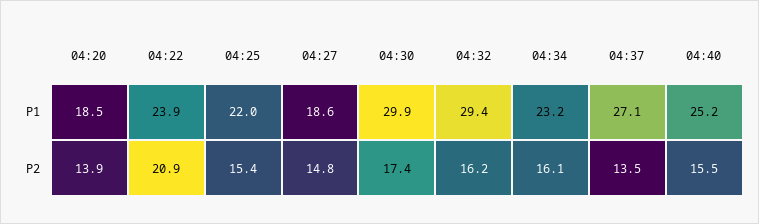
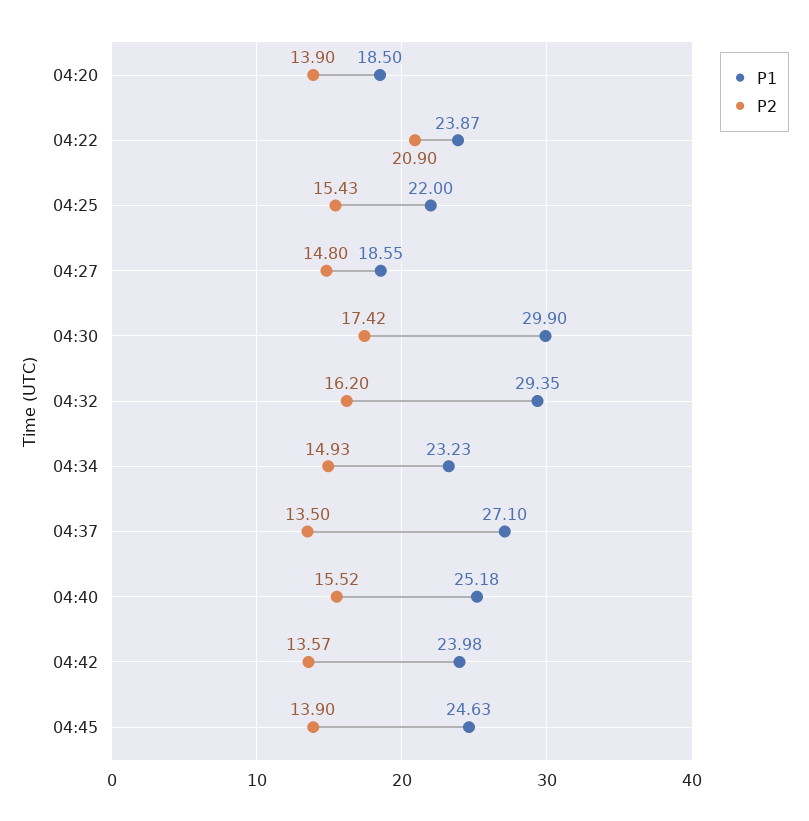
P2, 04:34: 16.1 -> 14.93
P1, 04:42: none -> 23.98
P2, 04:42: none -> 13.57
P1, 04:45: none -> 24.63
P2, 04:45: none -> 13.9

